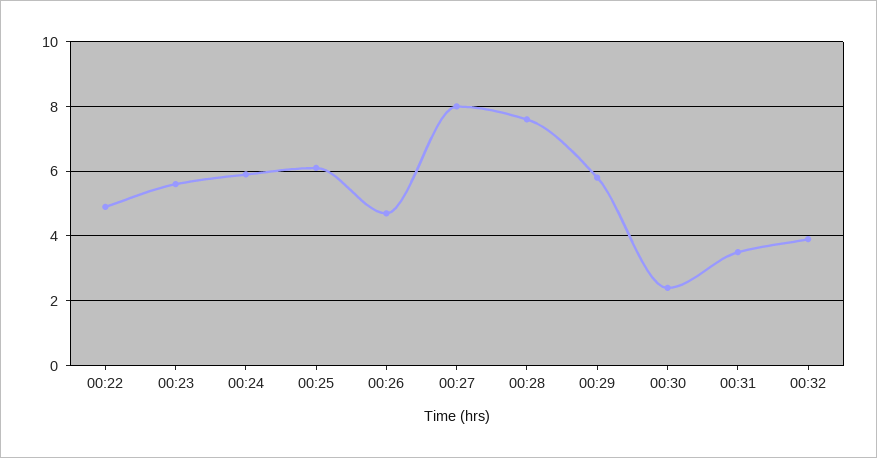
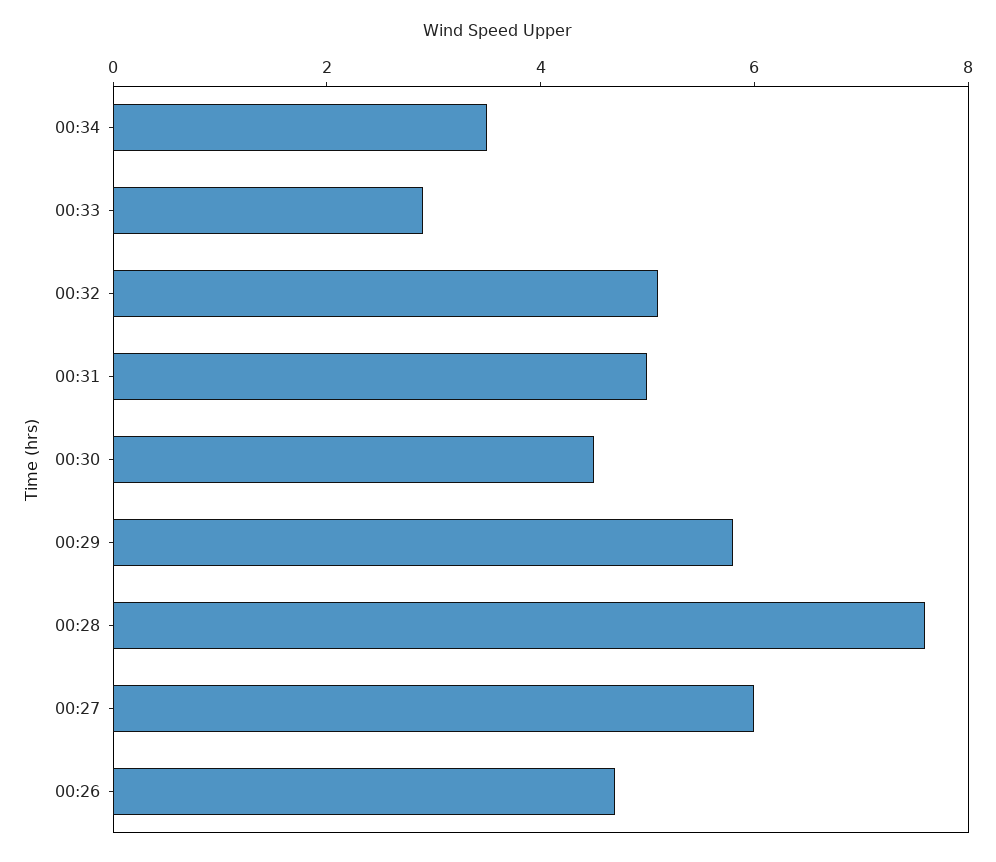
00:22: 5 -> none
00:23: 5.5 -> none
00:24: 6 -> none
00:25: 6 -> none
00:27: 8 -> 6
00:30: 2.5 -> 4.5
00:31: 3.5 -> 5
00:32: 4 -> 5
00:34: none -> 3.5
00:33: none -> 3

